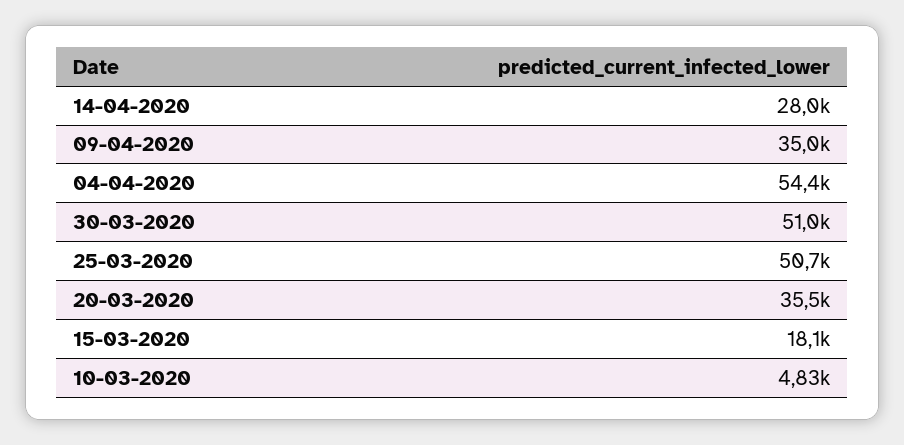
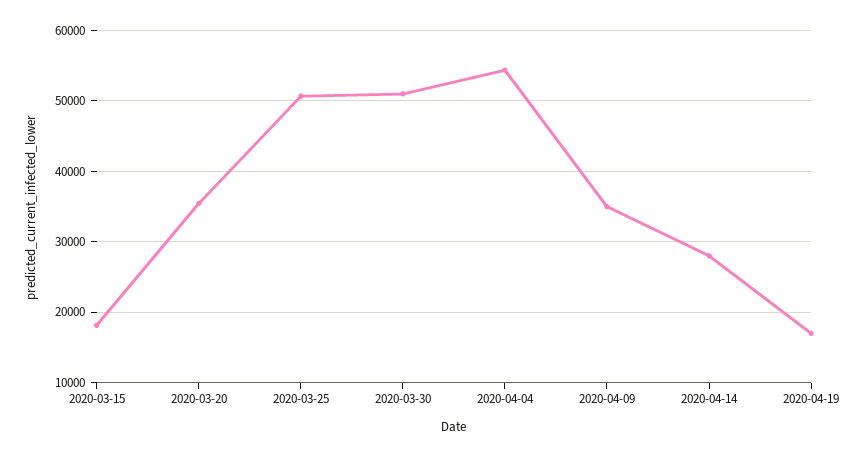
10-03-2020: 4830 -> none
2020-04-19: none -> 17000

